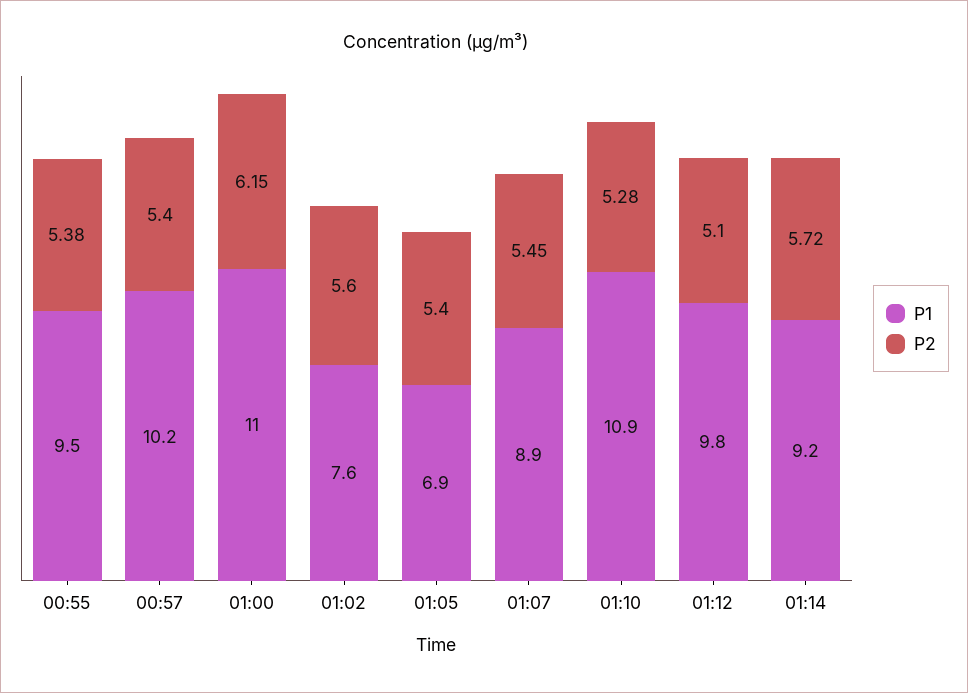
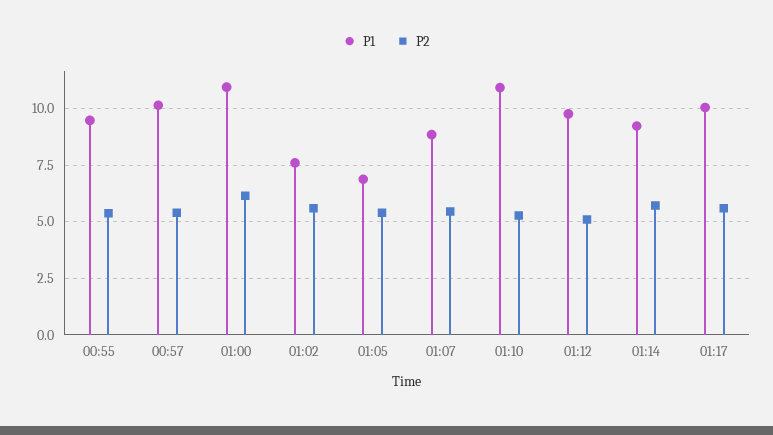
P1, 01:17: none -> 10
P2, 01:17: none -> 5.5

